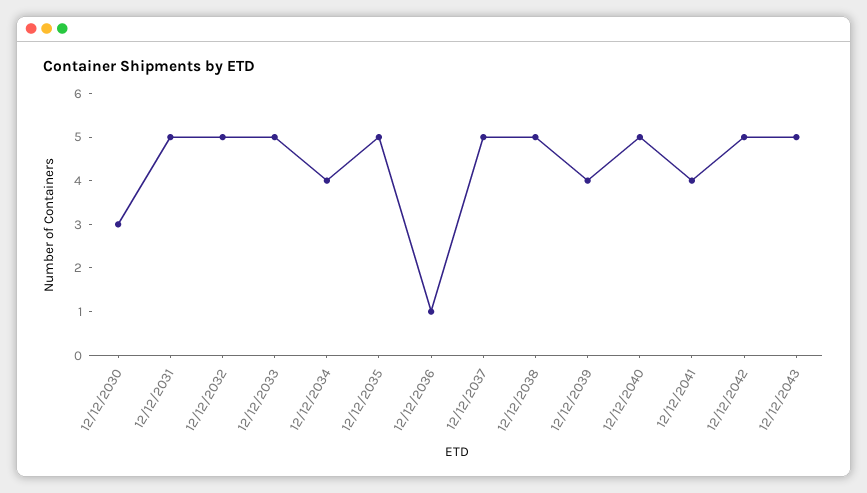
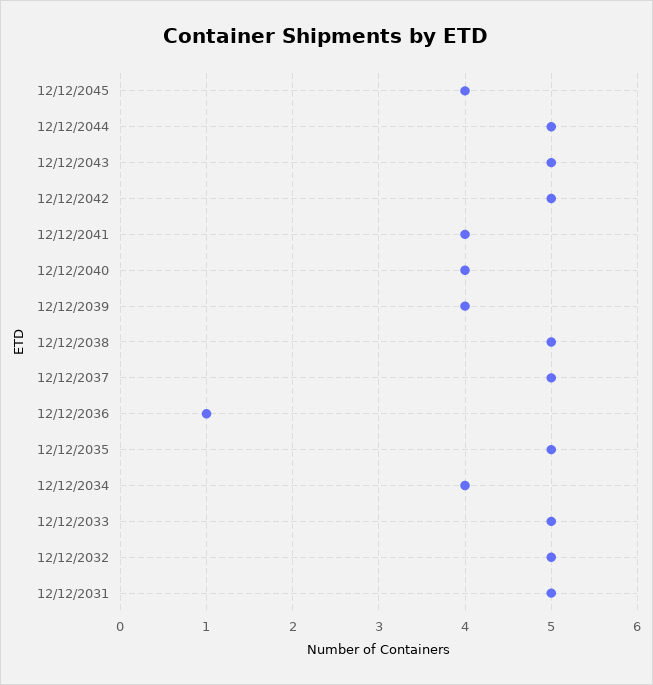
12/12/2030: 3 -> none
12/12/2040: 5 -> 4
12/12/2045: none -> 4
12/12/2044: none -> 5

